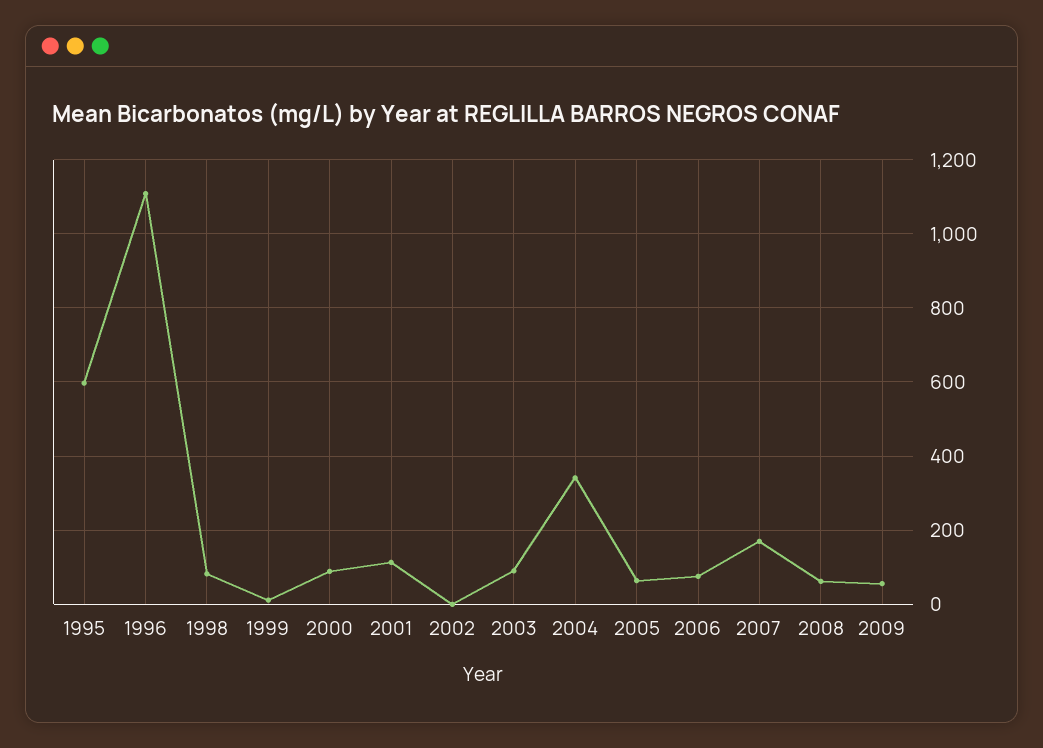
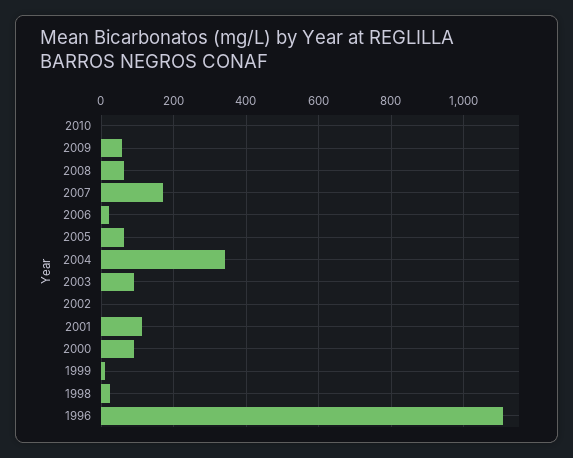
1995: 600 -> none
1998: 80 -> 20
2006: 80 -> 20
2010: none -> 0

